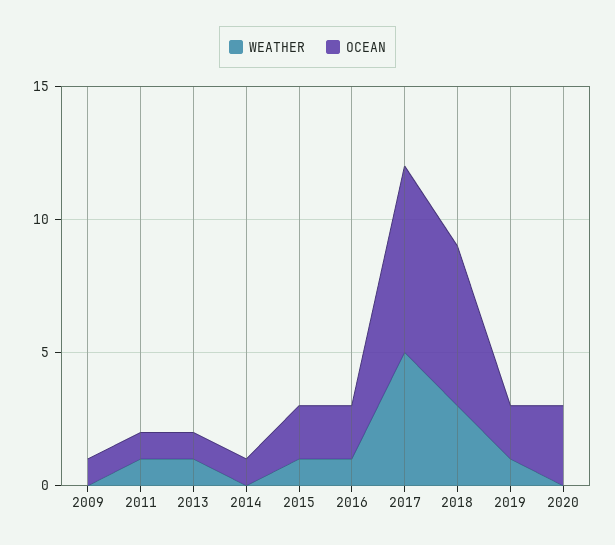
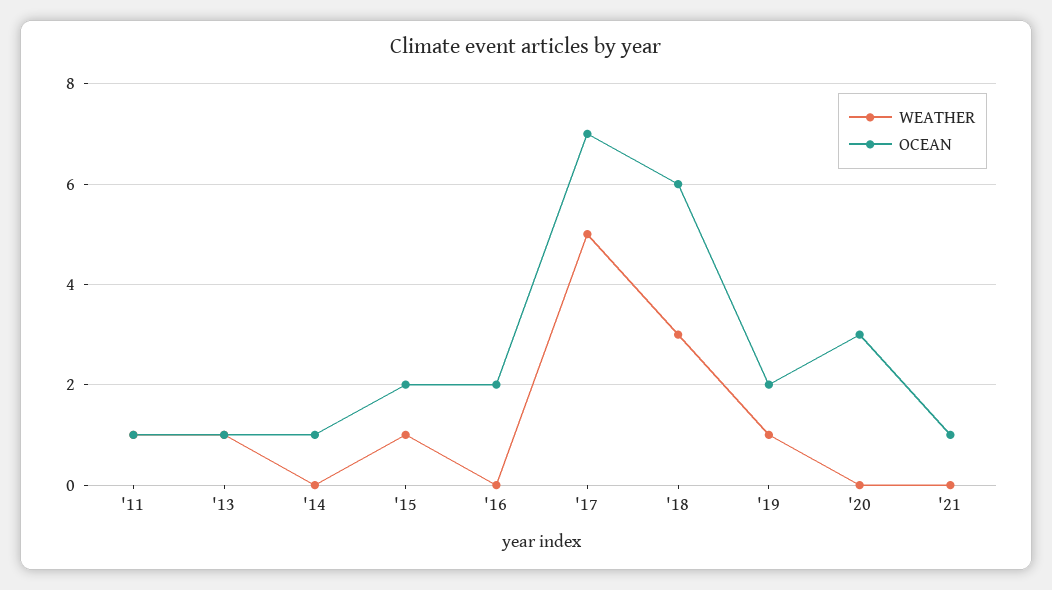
WEATHER, 2009: 0 -> none
OCEAN, 2009: 1 -> none
WEATHER, 2016: 1 -> 0
WEATHER, '21: none -> 0
OCEAN, '21: none -> 1

